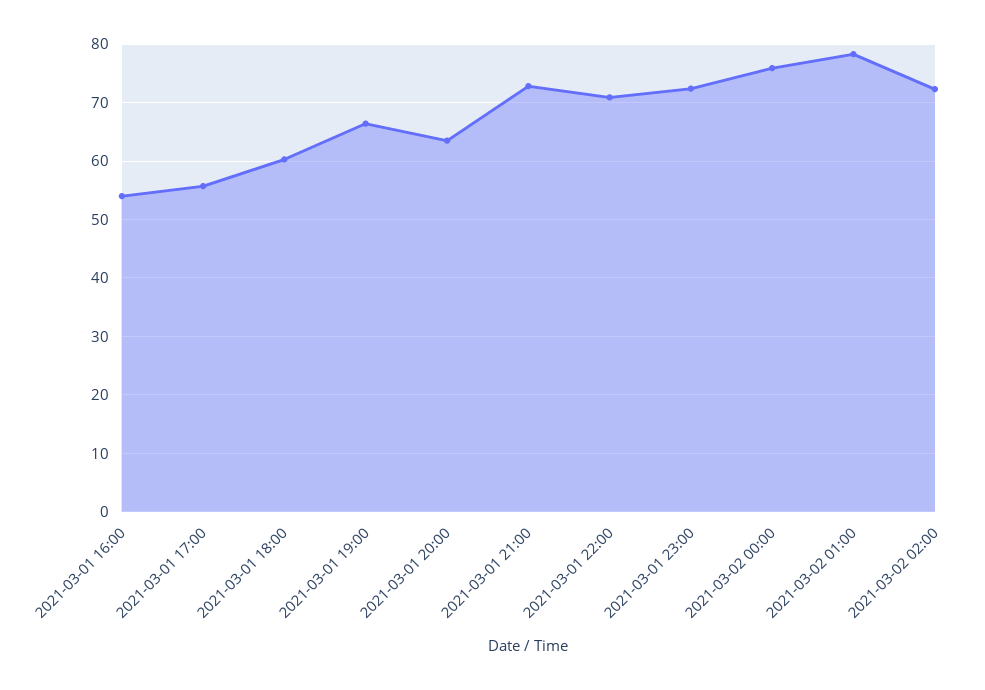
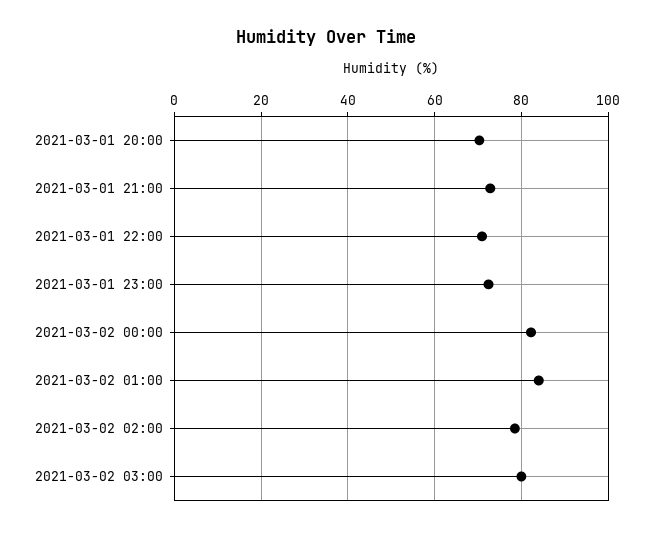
2021-03-01 16:00: 54 -> none
2021-03-01 17:00: 56 -> none
2021-03-01 18:00: 60 -> none
2021-03-01 19:00: 66 -> none
2021-03-01 20:00: 64 -> 70
2021-03-02 00:00: 76 -> 82
2021-03-02 01:00: 78 -> 84
2021-03-02 02:00: 72 -> 78
2021-03-02 03:00: none -> 80

